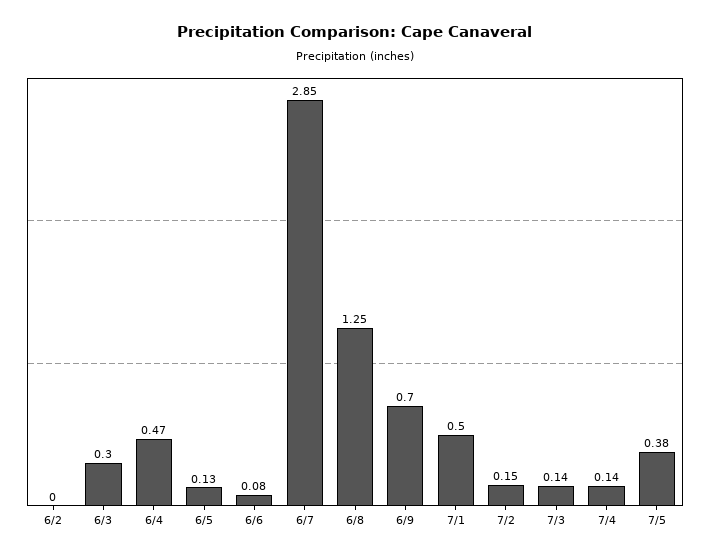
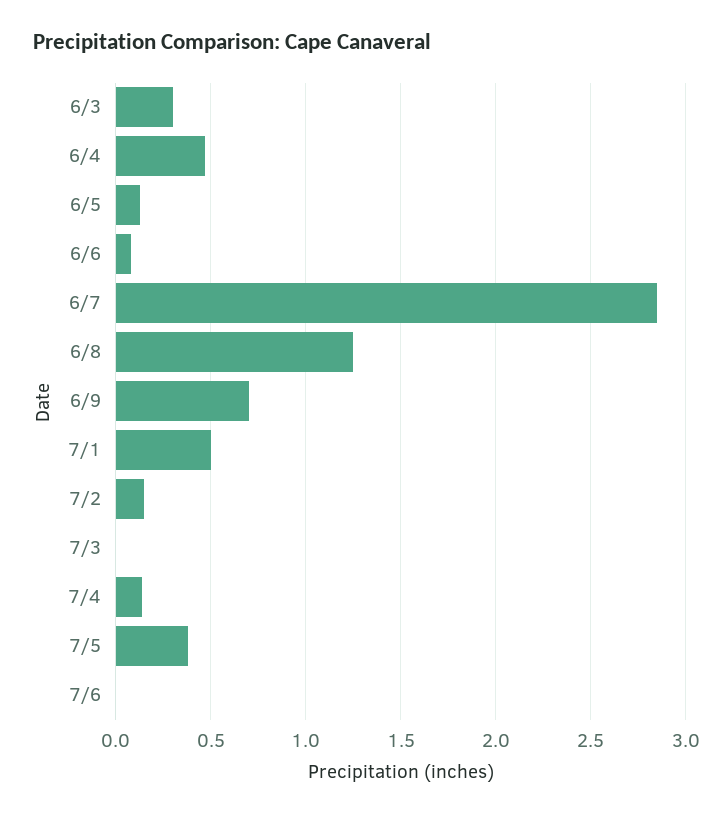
6/2: 0 -> none
7/3: 0.14 -> 0
7/6: none -> 0

